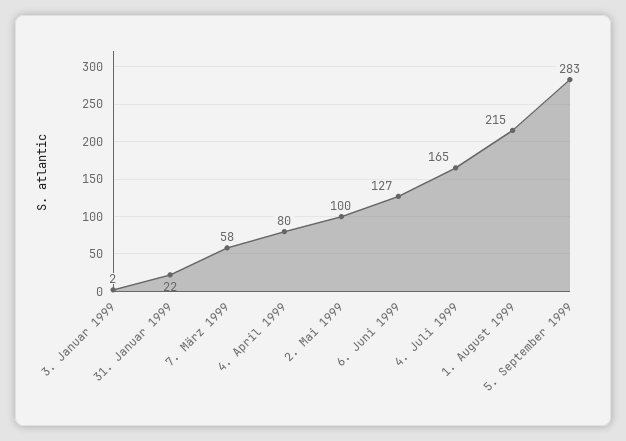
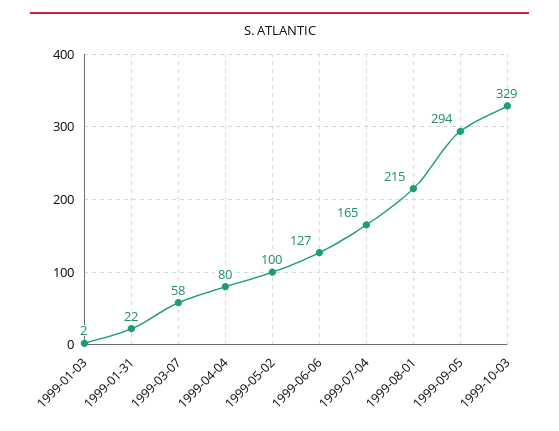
5. September 1999: 283 -> 294
1999-10-03: none -> 329

